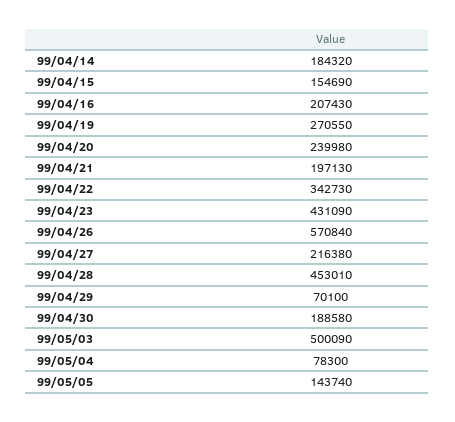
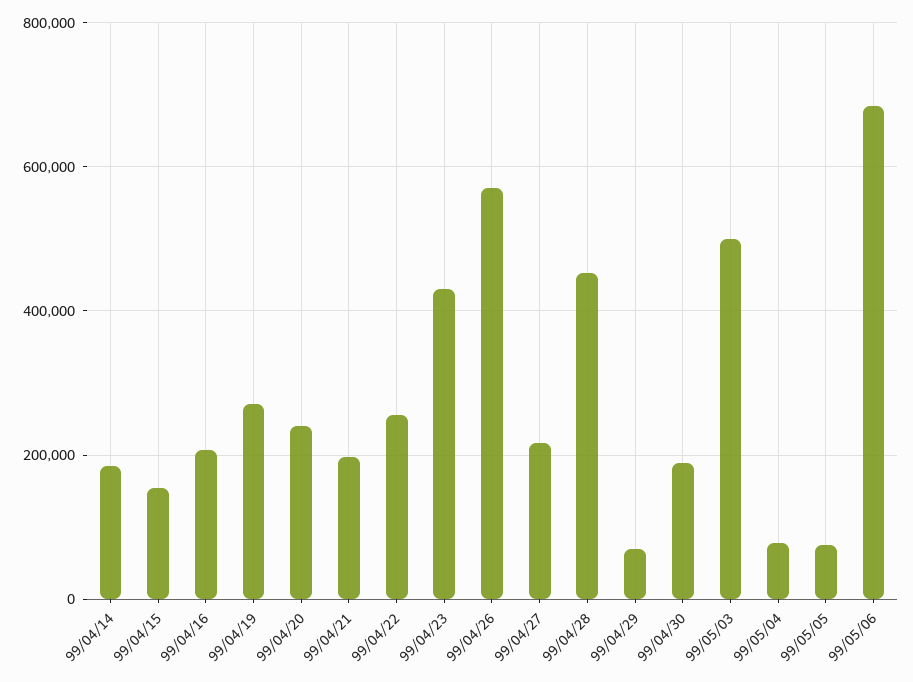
99/04/22: 342730 -> 260000
99/05/05: 143740 -> 80000
99/05/06: none -> 680000

